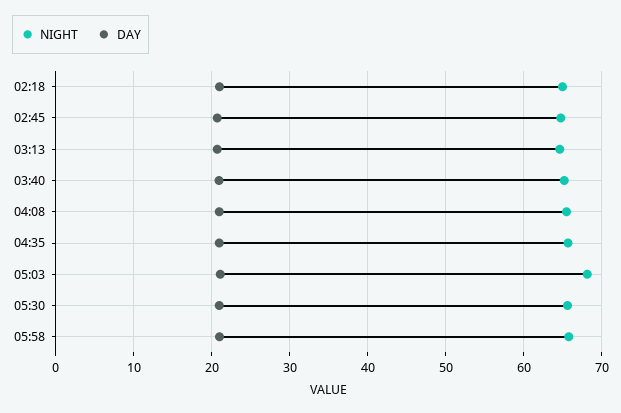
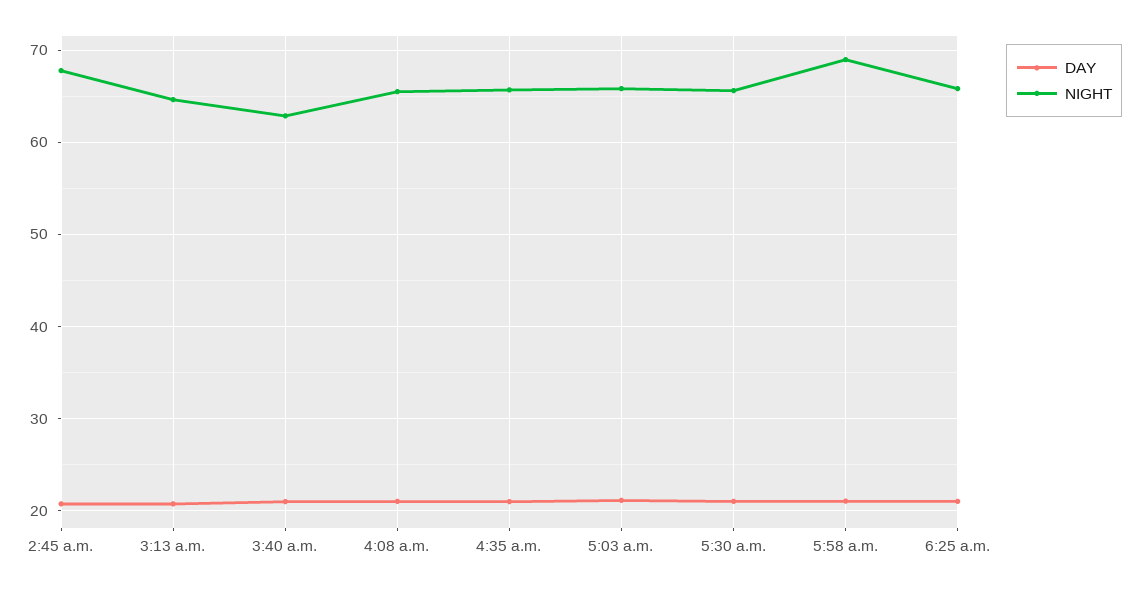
NIGHT, 02:18: 65 -> none
DAY, 02:18: 21 -> none
NIGHT, 02:45: 65 -> 68
NIGHT, 03:40: 65 -> 63
NIGHT, 05:03: 68 -> 66
NIGHT, 05:58: 66 -> 69
DAY, 6:25 a.m.: none -> 21
NIGHT, 6:25 a.m.: none -> 66

